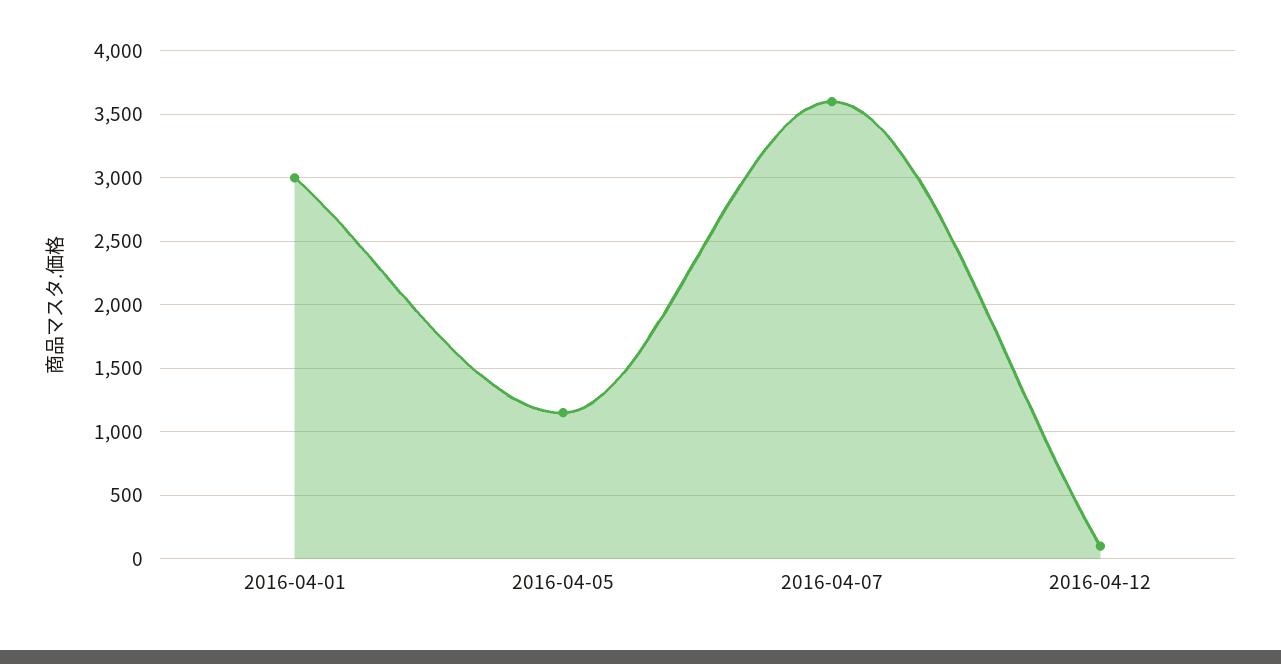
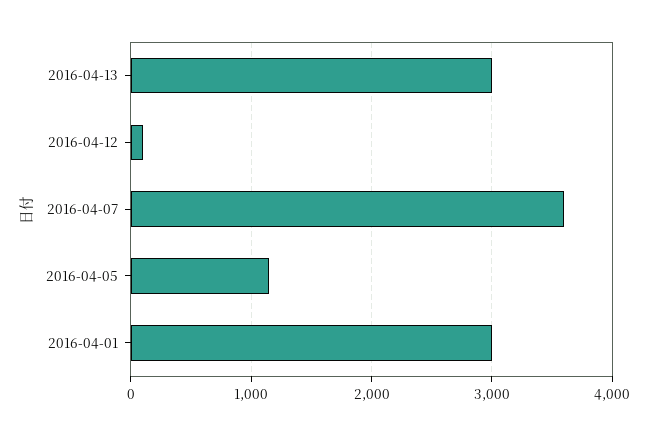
2016-04-13: none -> 3000

